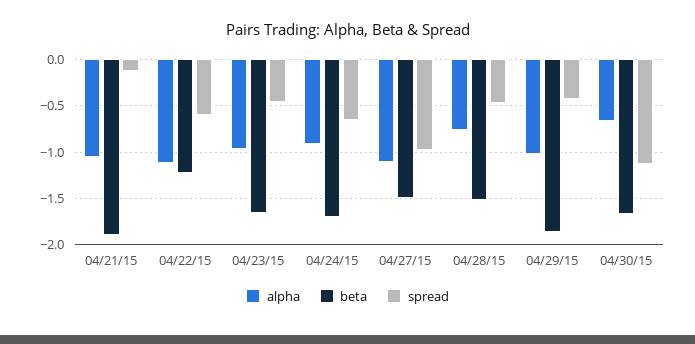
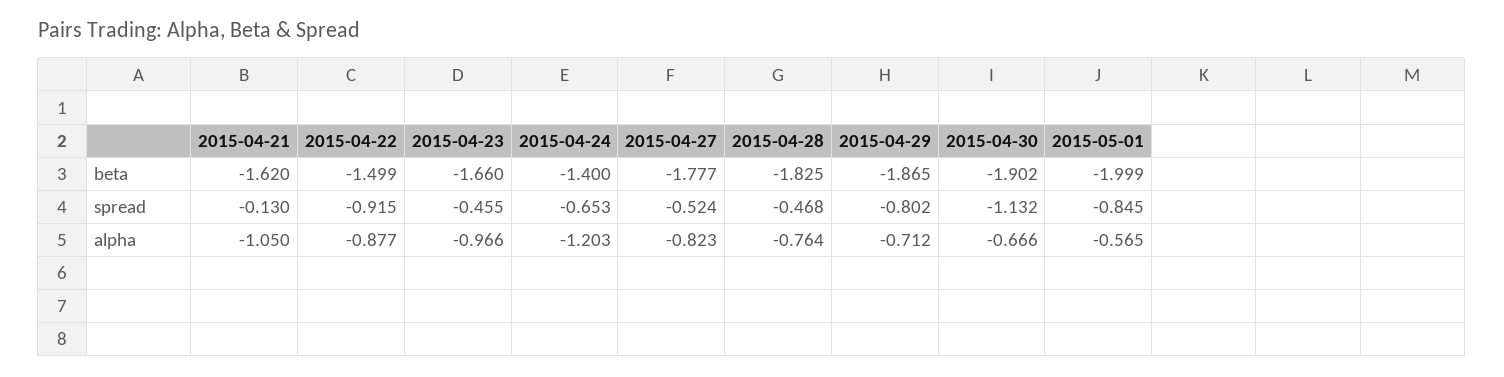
beta, 04/21/15: -1.9 -> -1.62
alpha, 04/22/15: -1.1 -> -0.877
beta, 04/22/15: -1.2 -> -1.499
spread, 04/22/15: -0.6 -> -0.915
alpha, 04/24/15: -0.9 -> -1.203
beta, 04/24/15: -1.7 -> -1.4
alpha, 04/27/15: -1.1 -> -0.823
beta, 04/27/15: -1.5 -> -1.777
spread, 04/27/15: -1 -> -0.524
beta, 04/28/15: -1.5 -> -1.825
alpha, 04/29/15: -1 -> -0.712
spread, 04/29/15: -0.4 -> -0.802
beta, 04/30/15: -1.7 -> -1.902
beta, 2015-05-01: none -> -1.999
spread, 2015-05-01: none -> -0.845
alpha, 2015-05-01: none -> -0.565

